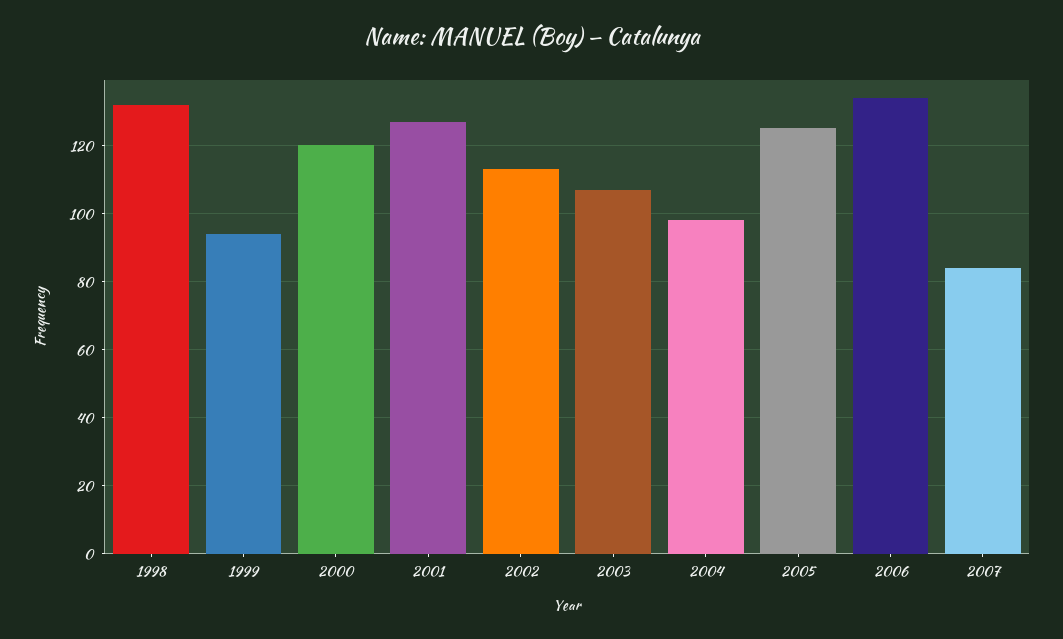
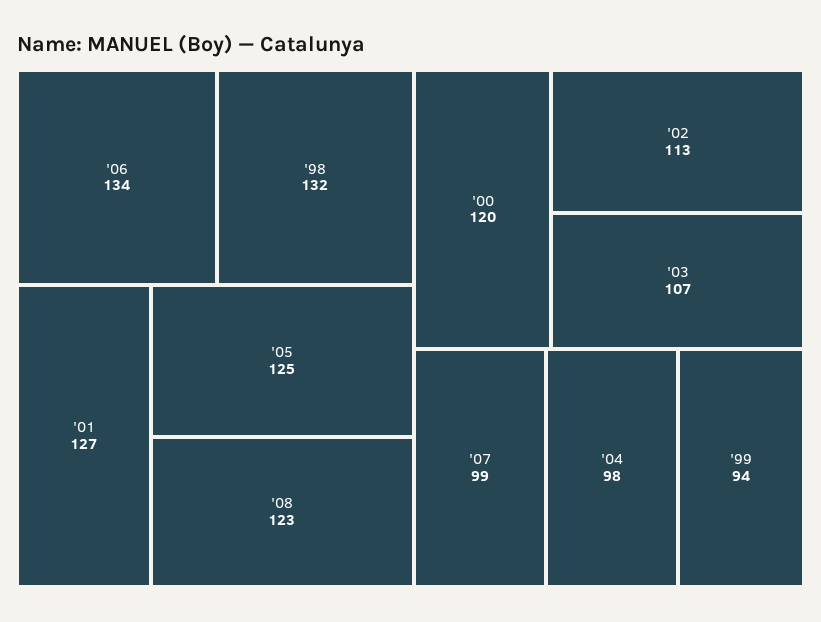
2007: 85 -> 99
'08: none -> 123

